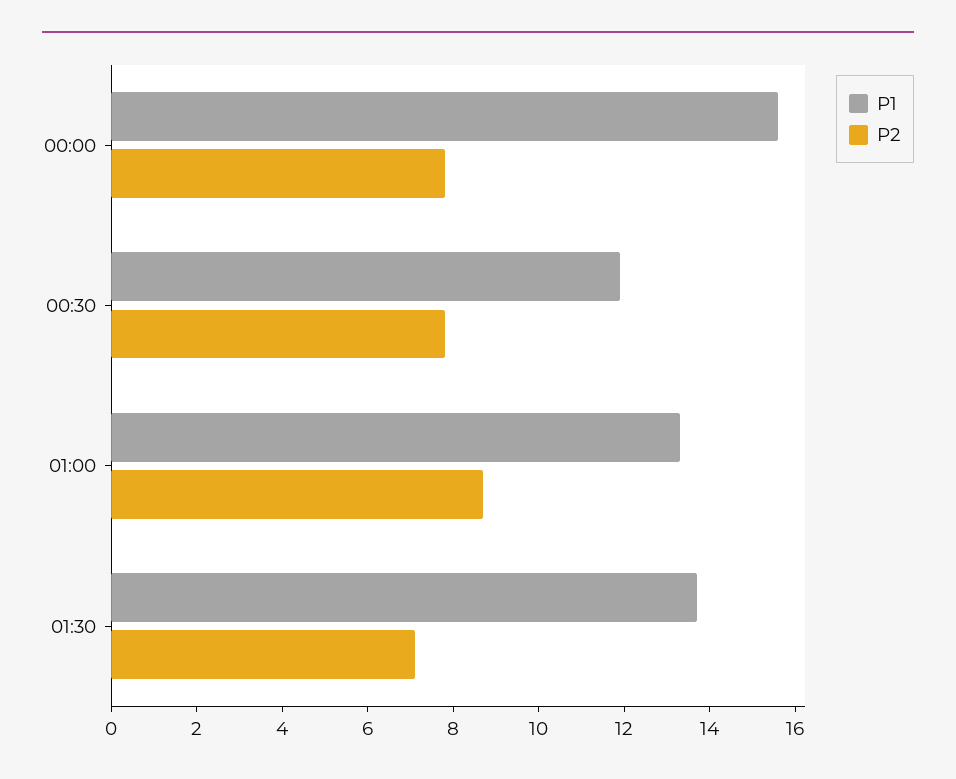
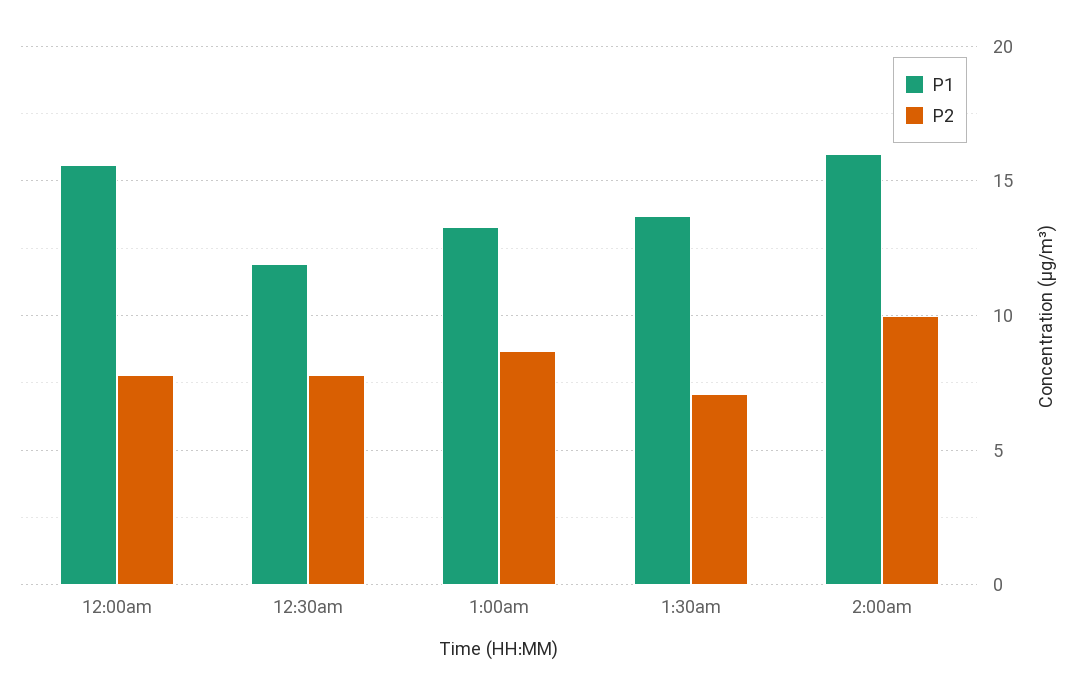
P1, 2:00am: none -> 16
P2, 2:00am: none -> 10

